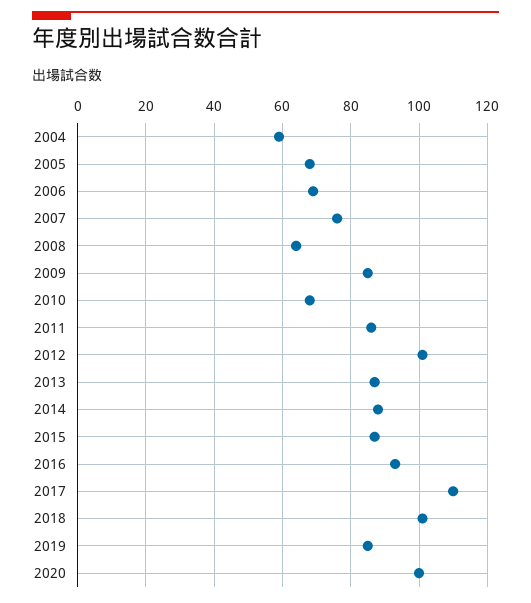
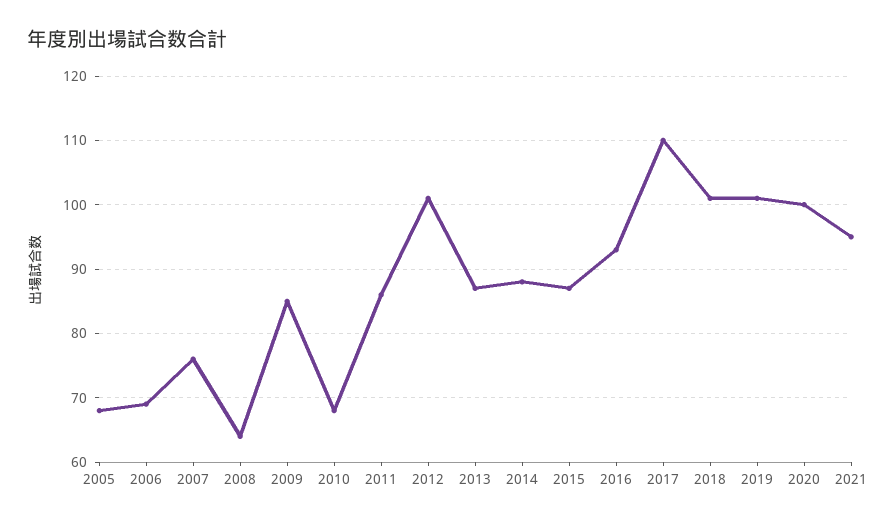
2004: 60 -> none
2019: 85 -> 101
2021: none -> 95

